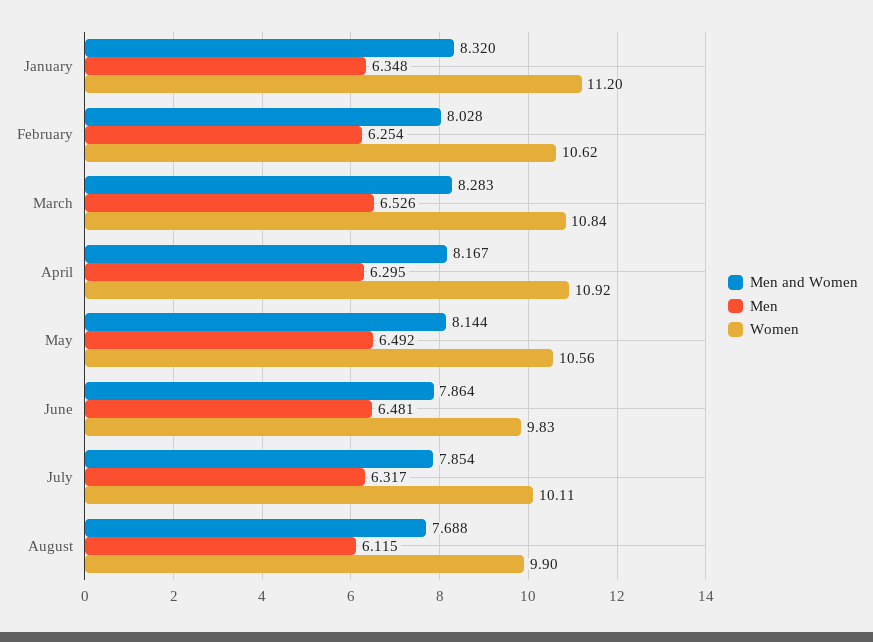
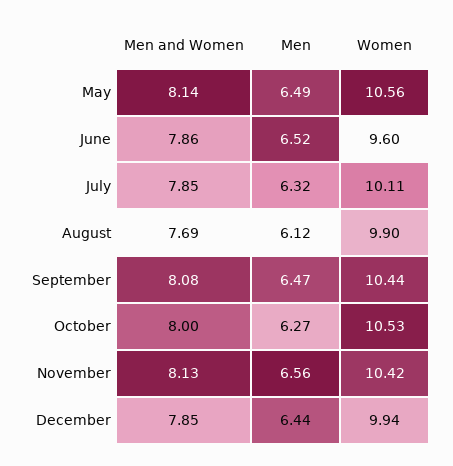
Men and Women, January: 8.32 -> none
Men, January: 6.348 -> none
Women, January: 11.2 -> none
Men and Women, February: 8.028 -> none
Men, February: 6.254 -> none
Women, February: 10.62 -> none
Men and Women, March: 8.283 -> none
Men, March: 6.526 -> none
Women, March: 10.84 -> none
Men and Women, April: 8.167 -> none
Men, April: 6.295 -> none
Women, April: 10.92 -> none
Men, June: 6.481 -> 6.52
Women, June: 9.83 -> 9.6
Men and Women, September: none -> 8.08
Men, September: none -> 6.47
Women, September: none -> 10.44
Men and Women, October: none -> 8
Men, October: none -> 6.27
Women, October: none -> 10.53
Men and Women, November: none -> 8.13
Men, November: none -> 6.56
Women, November: none -> 10.42
Men and Women, December: none -> 7.85
Men, December: none -> 6.44
Women, December: none -> 9.94

